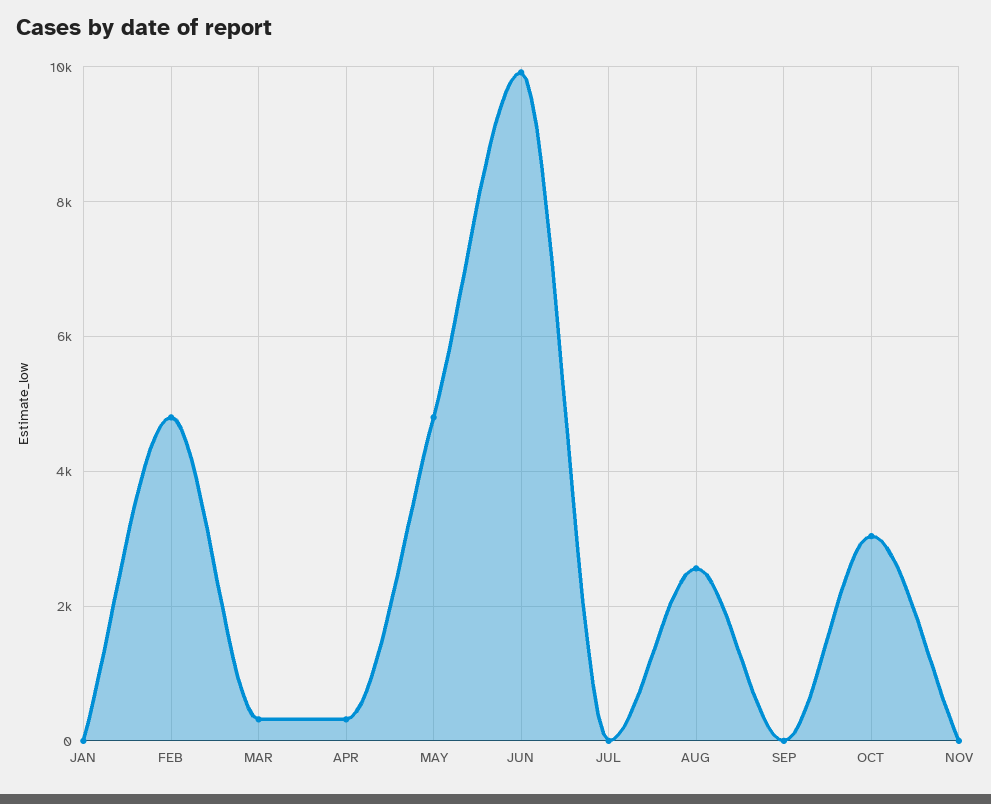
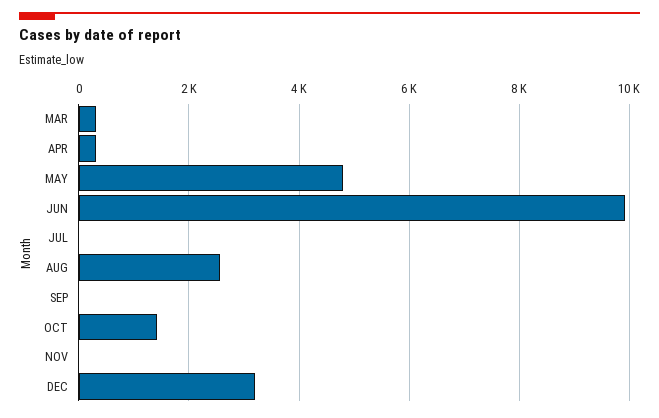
JAN: 0 -> none
FEB: 4800 -> none
OCT: 3000 -> 1400
DEC: none -> 3200

